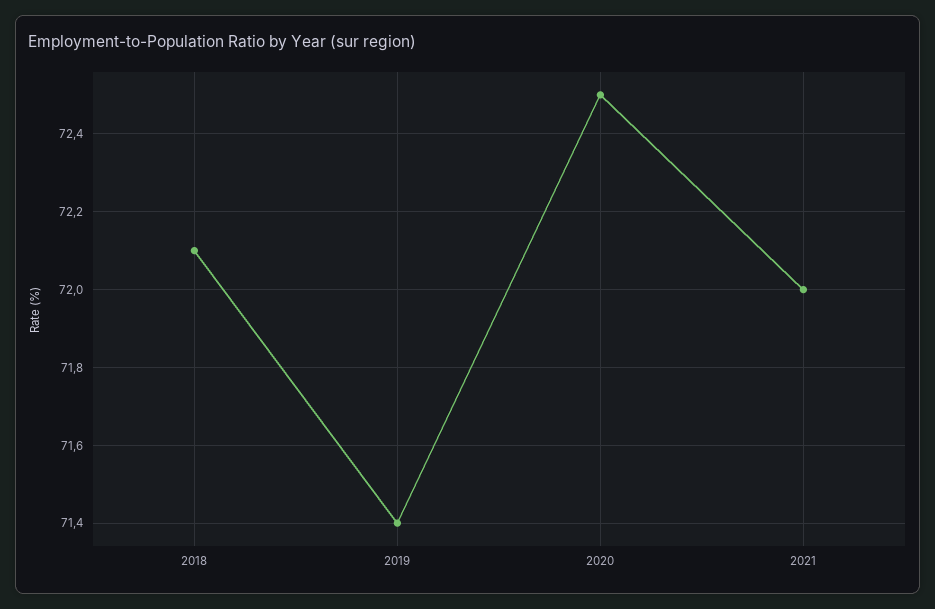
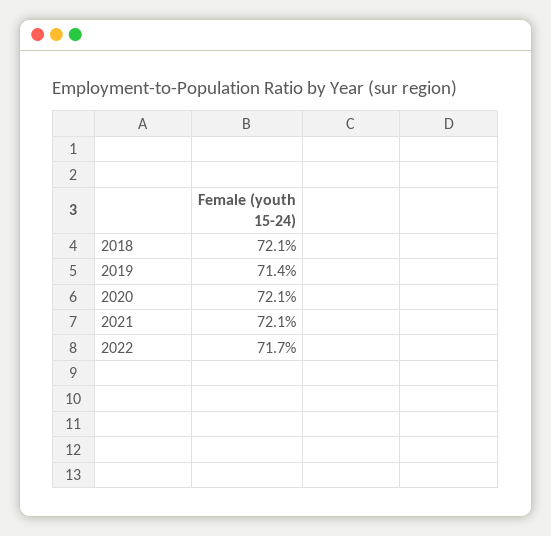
2020: 72.5 -> 72.1
2021: 72 -> 72.1
2022: none -> 71.7

